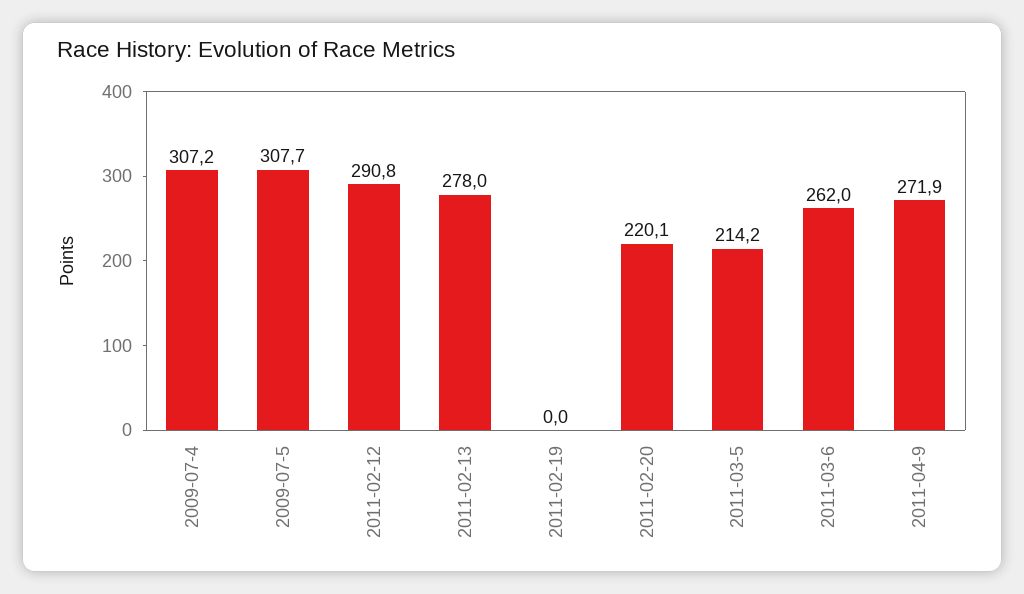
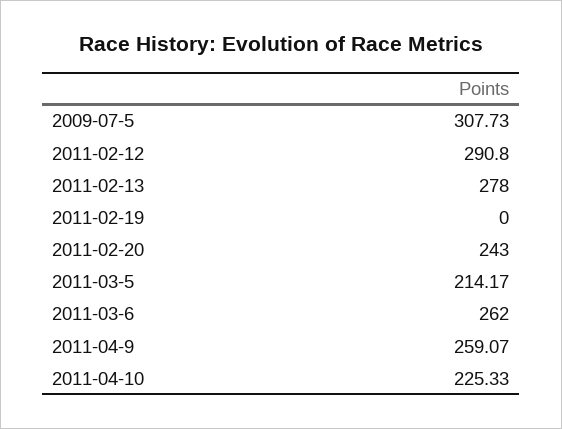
2009-07-4: 307.2 -> none
2011-02-20: 220.1 -> 243
2011-04-9: 271.9 -> 259.07
2011-04-10: none -> 225.33

